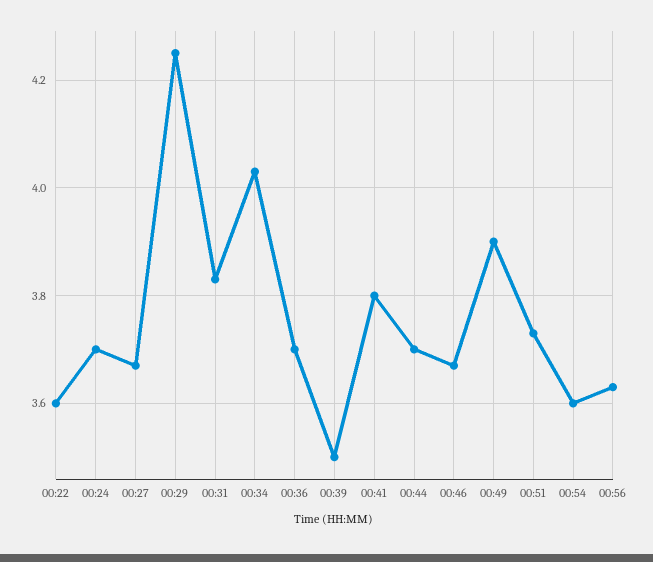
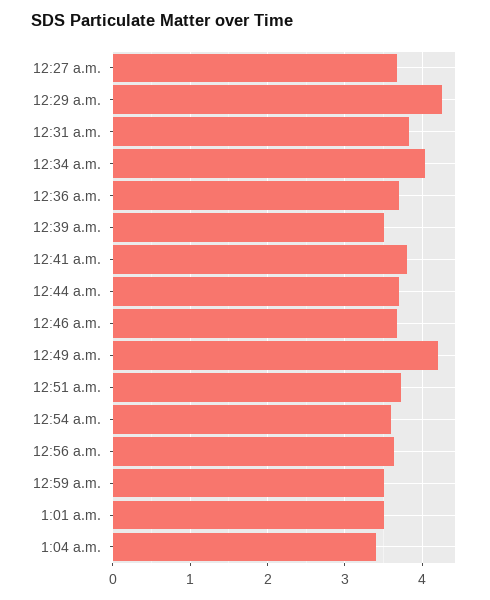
00:22: 3.6 -> none
00:24: 3.7 -> none
00:49: 3.9 -> 4.2
12:59 a.m.: none -> 3.5
1:01 a.m.: none -> 3.5
1:04 a.m.: none -> 3.4

